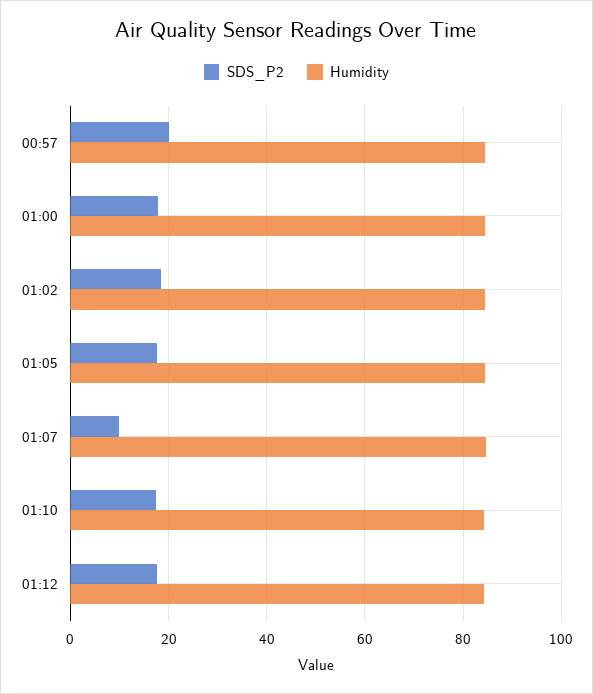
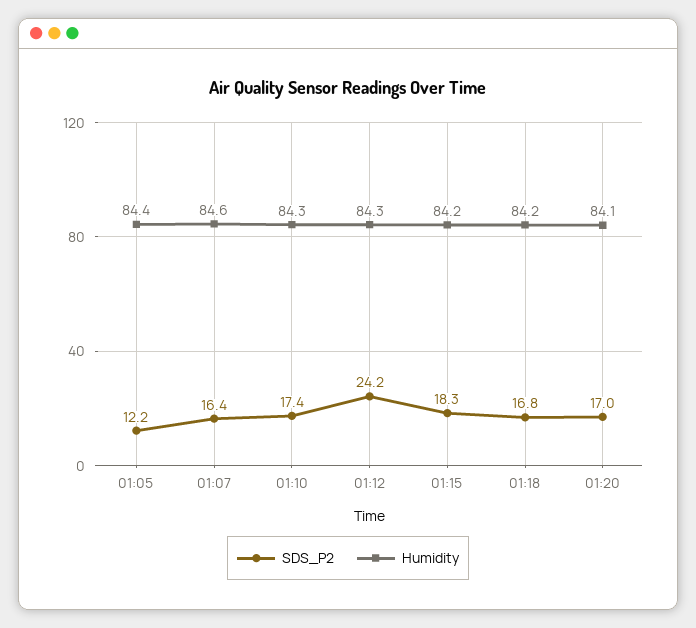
SDS_P2, 00:57: 20 -> none
Humidity, 00:57: 84 -> none
SDS_P2, 01:00: 18 -> none
Humidity, 01:00: 84 -> none
SDS_P2, 01:02: 18 -> none
Humidity, 01:02: 84 -> none
SDS_P2, 01:05: 18 -> 12.2
SDS_P2, 01:07: 10 -> 16.4
SDS_P2, 01:12: 18 -> 24.2
SDS_P2, 01:15: none -> 18.3
Humidity, 01:15: none -> 84.2
SDS_P2, 01:18: none -> 16.8
Humidity, 01:18: none -> 84.2
SDS_P2, 01:20: none -> 17
Humidity, 01:20: none -> 84.1

